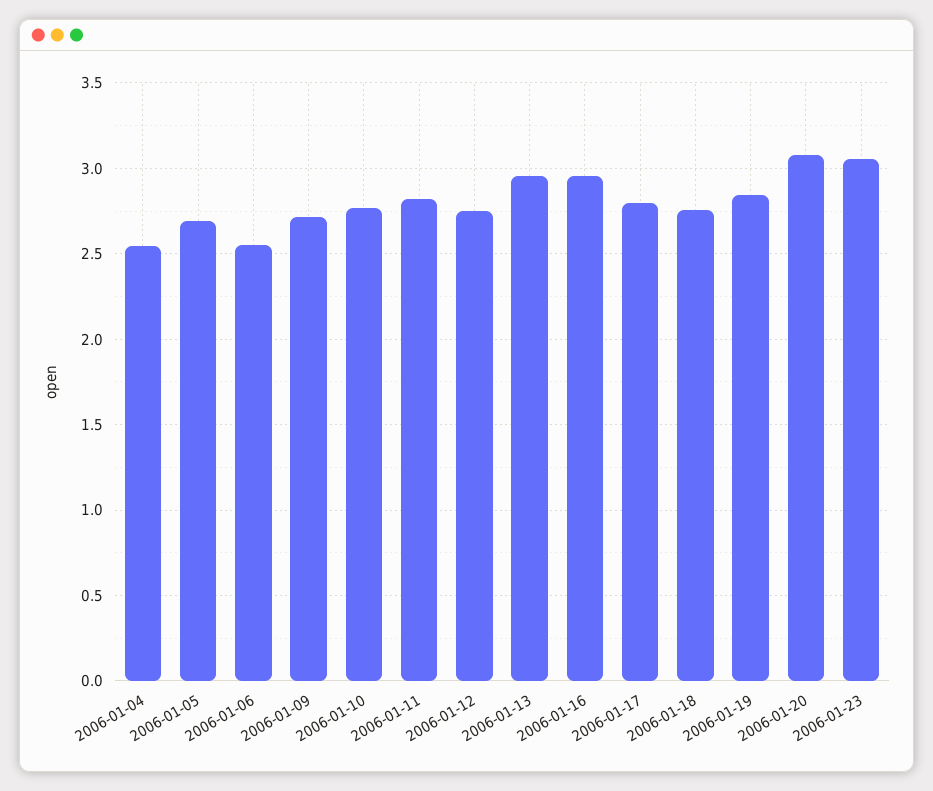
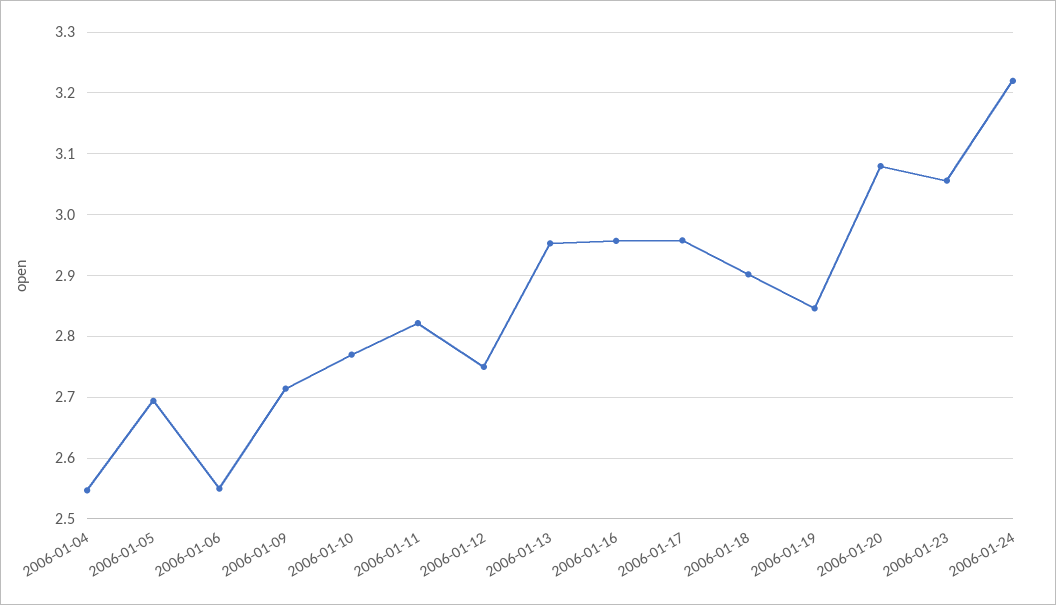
2006-01-17: 2.8 -> 2.96
2006-01-18: 2.75 -> 2.9
2006-01-24: none -> 3.22

